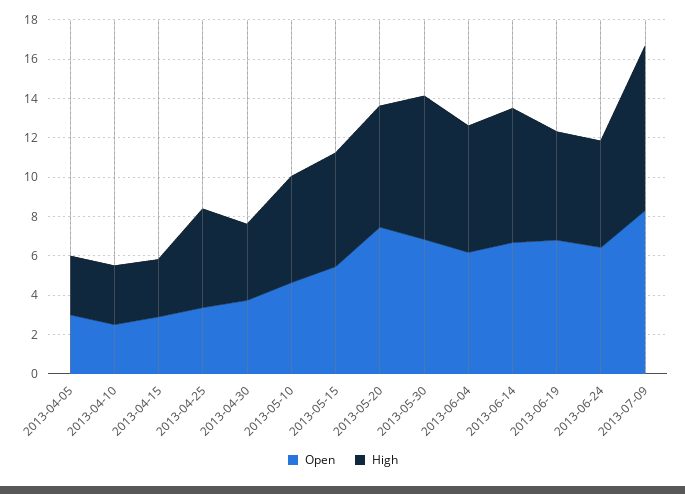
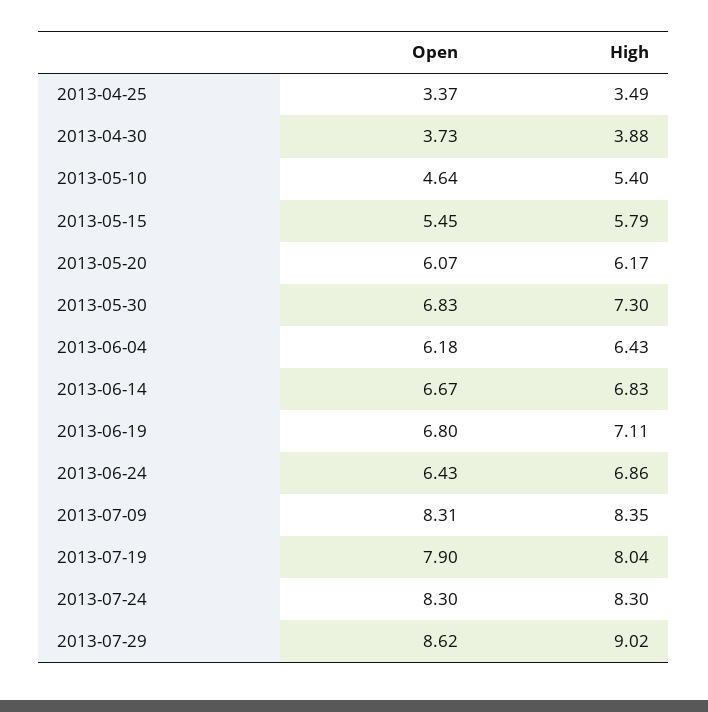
Open, 2013-04-05: 3 -> none
High, 2013-04-05: 3 -> none
Open, 2013-04-10: 2.5 -> none
High, 2013-04-10: 3 -> none
Open, 2013-04-15: 3 -> none
High, 2013-04-15: 3 -> none
High, 2013-04-25: 5 -> 3.49
Open, 2013-05-20: 7.5 -> 6.07
High, 2013-06-19: 5.5 -> 7.11
High, 2013-06-24: 5.5 -> 6.86
Open, 2013-07-19: none -> 7.9
High, 2013-07-19: none -> 8.04
Open, 2013-07-24: none -> 8.3
High, 2013-07-24: none -> 8.3
Open, 2013-07-29: none -> 8.62
High, 2013-07-29: none -> 9.02

